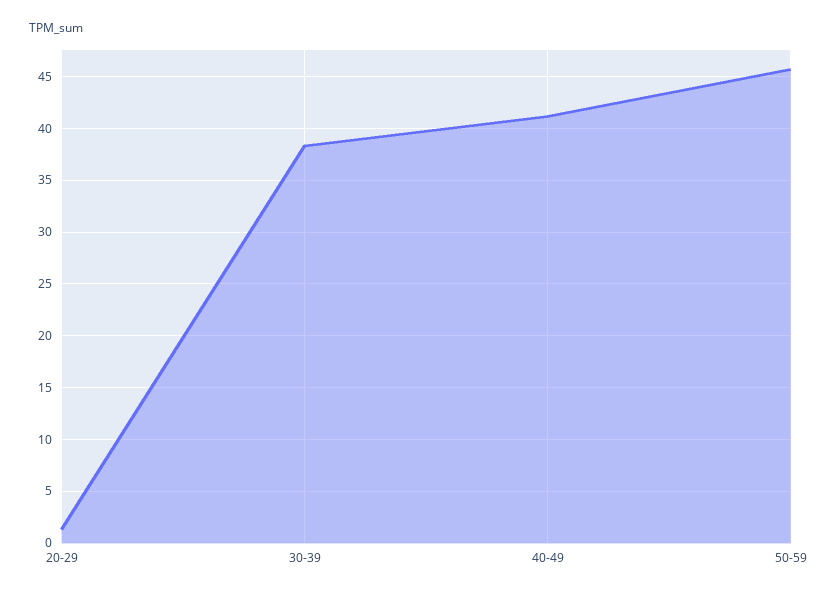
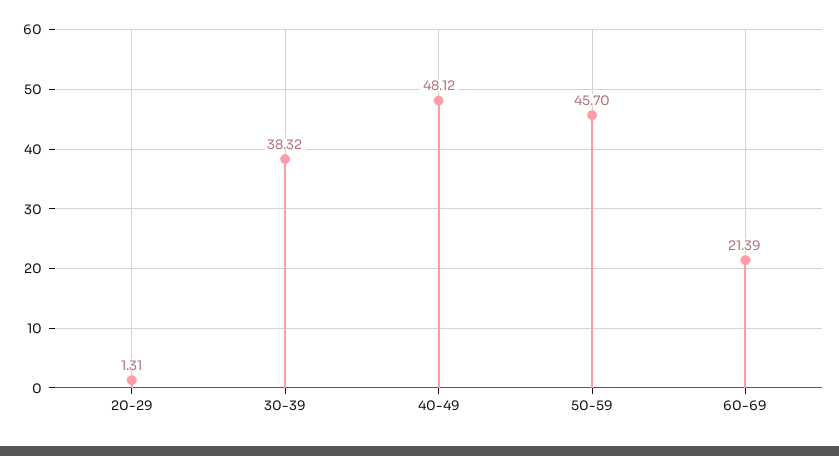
40-49: 41 -> 48.12
60-69: none -> 21.39

